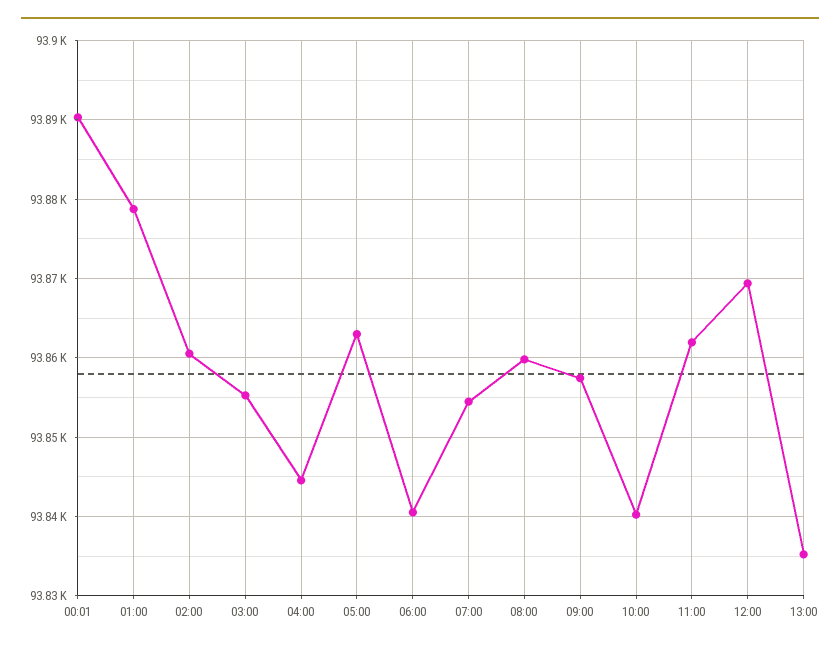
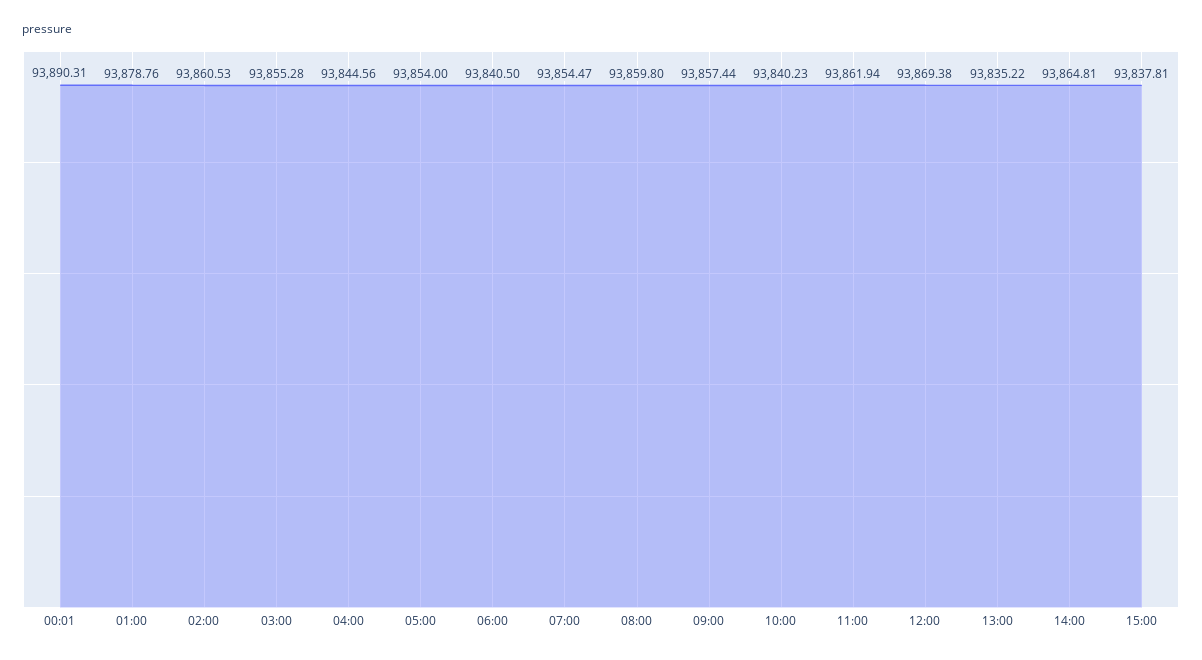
05:00: 93863 -> 93854
14:00: none -> 93864.81
15:00: none -> 93837.81

